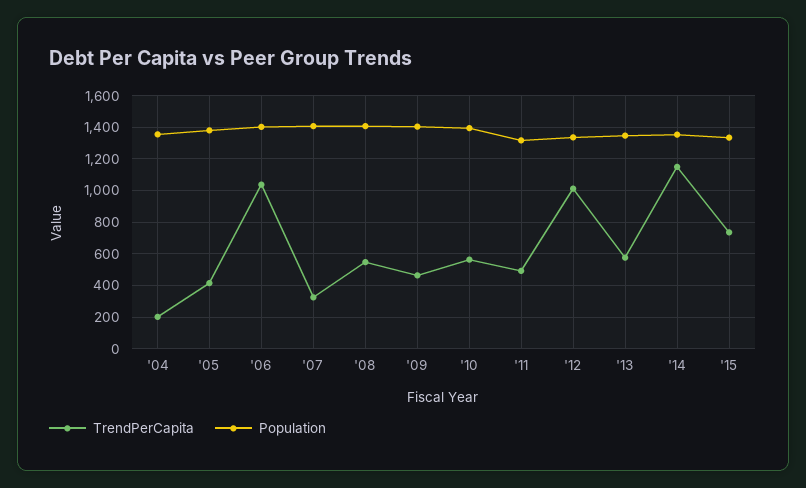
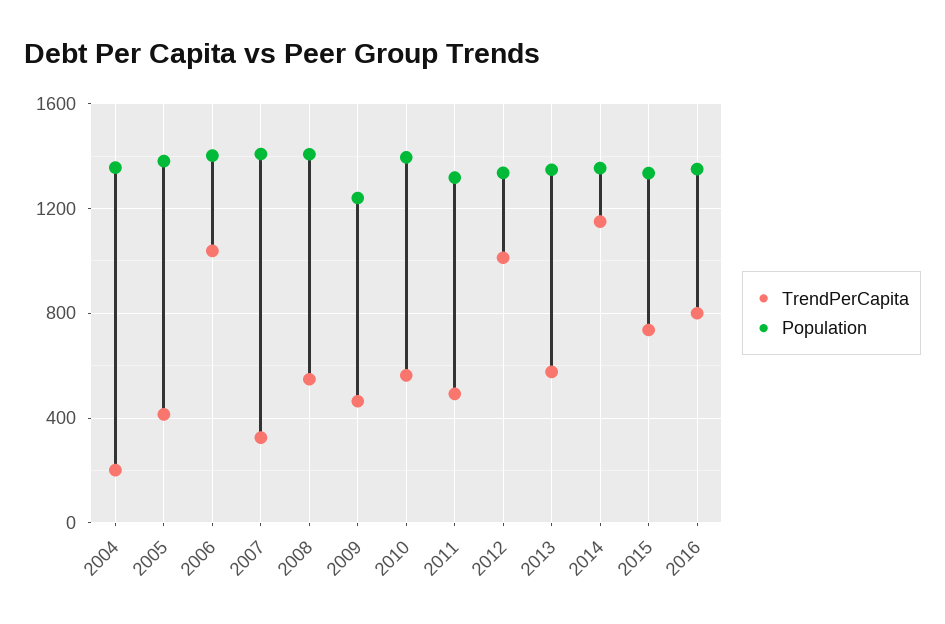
Population, '09: 1400 -> 1250
TrendPerCapita, 2016: none -> 800
Population, 2016: none -> 1350

